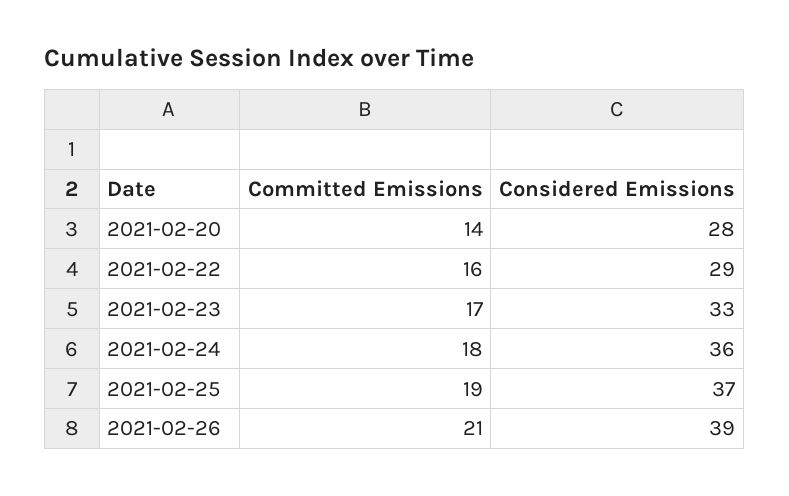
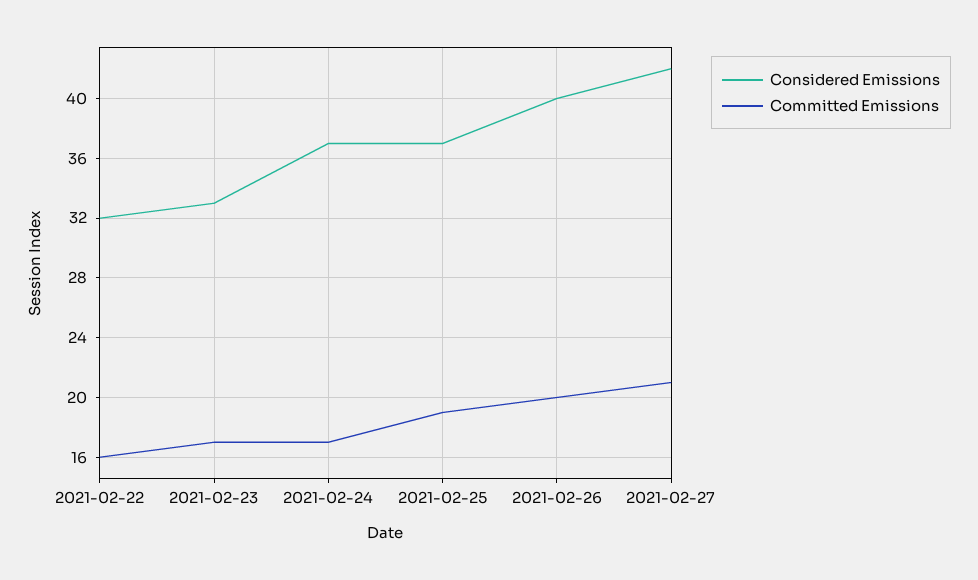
Committed Emissions, 2021-02-20: 14 -> none
Considered Emissions, 2021-02-20: 28 -> none
Considered Emissions, 2021-02-22: 29 -> 32
Committed Emissions, 2021-02-24: 18 -> 17
Considered Emissions, 2021-02-24: 36 -> 37
Committed Emissions, 2021-02-26: 21 -> 20
Considered Emissions, 2021-02-26: 39 -> 40
Considered Emissions, 2021-02-27: none -> 42
Committed Emissions, 2021-02-27: none -> 21

